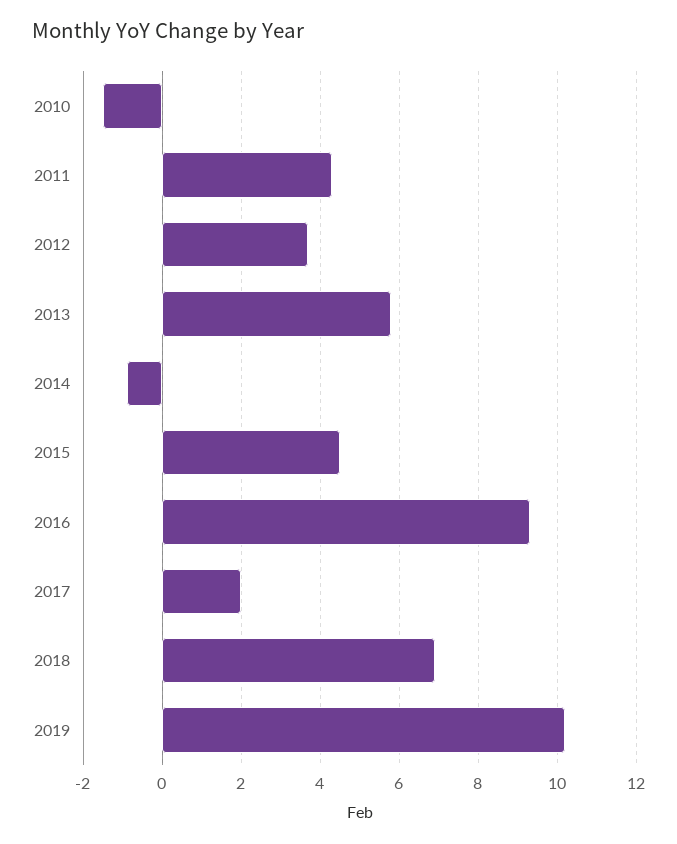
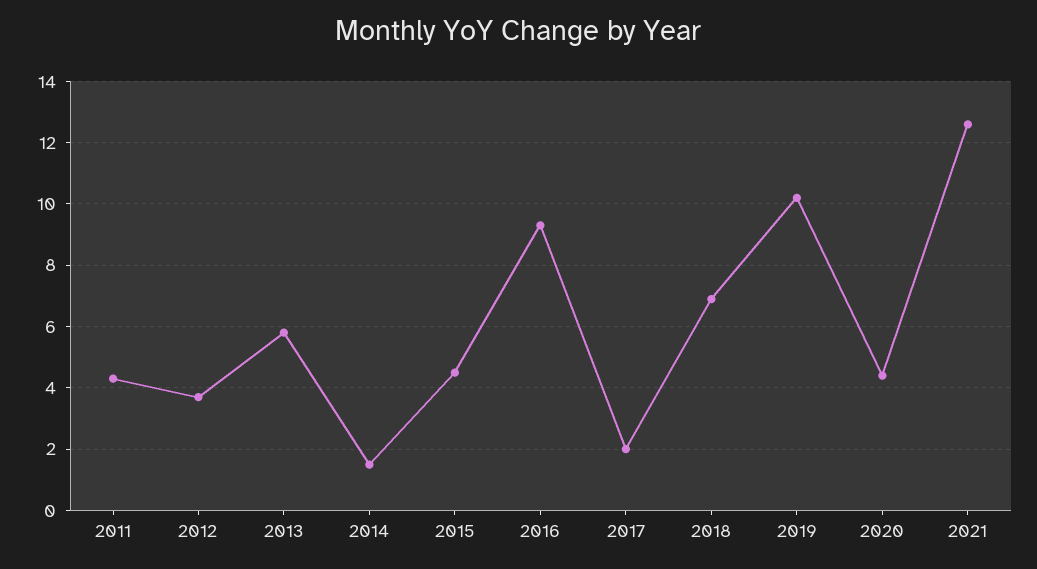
2010: -1.5 -> none
2014: -1 -> 1.5
2020: none -> 4.5
2021: none -> 12.5

